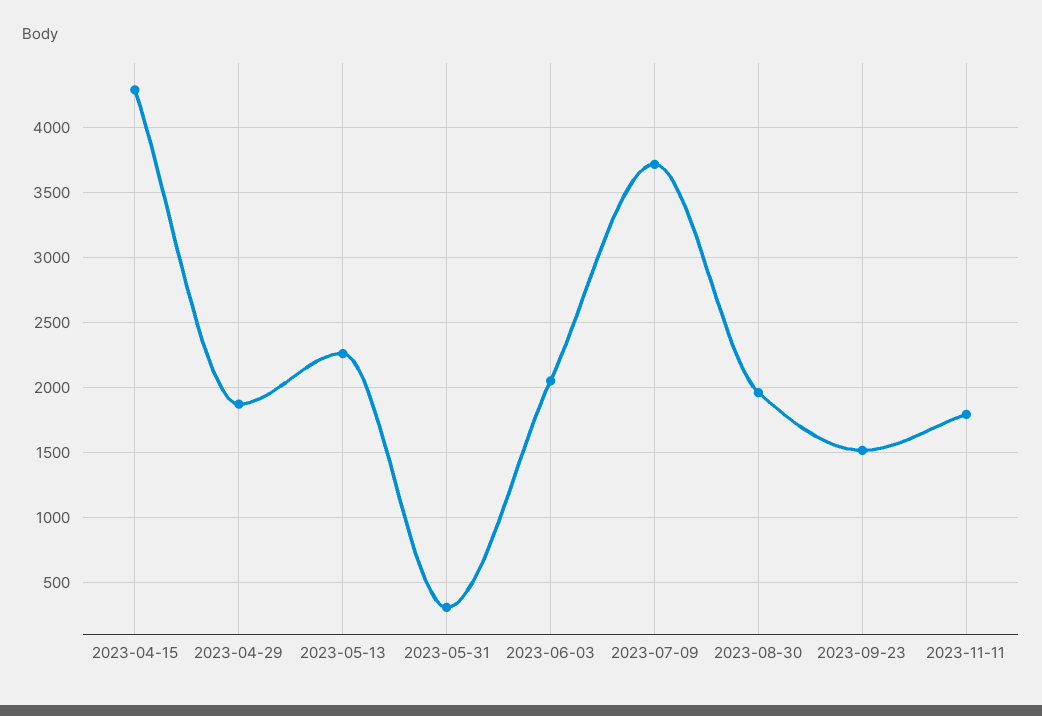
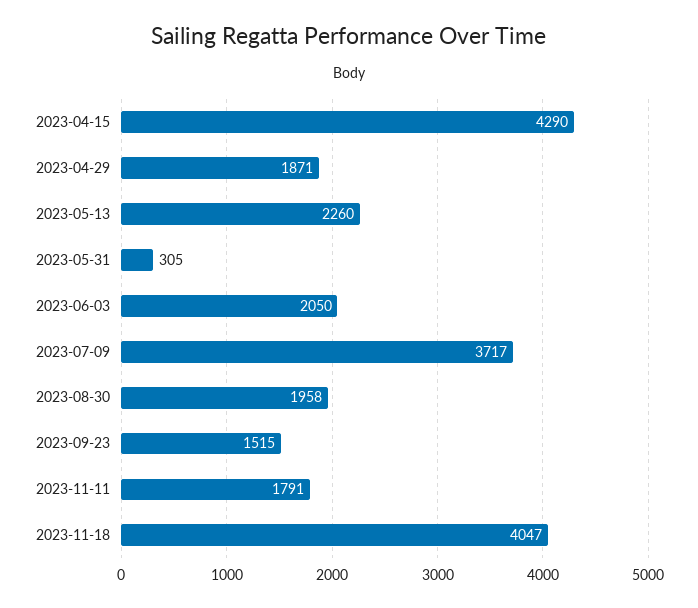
2023-11-18: none -> 4047

